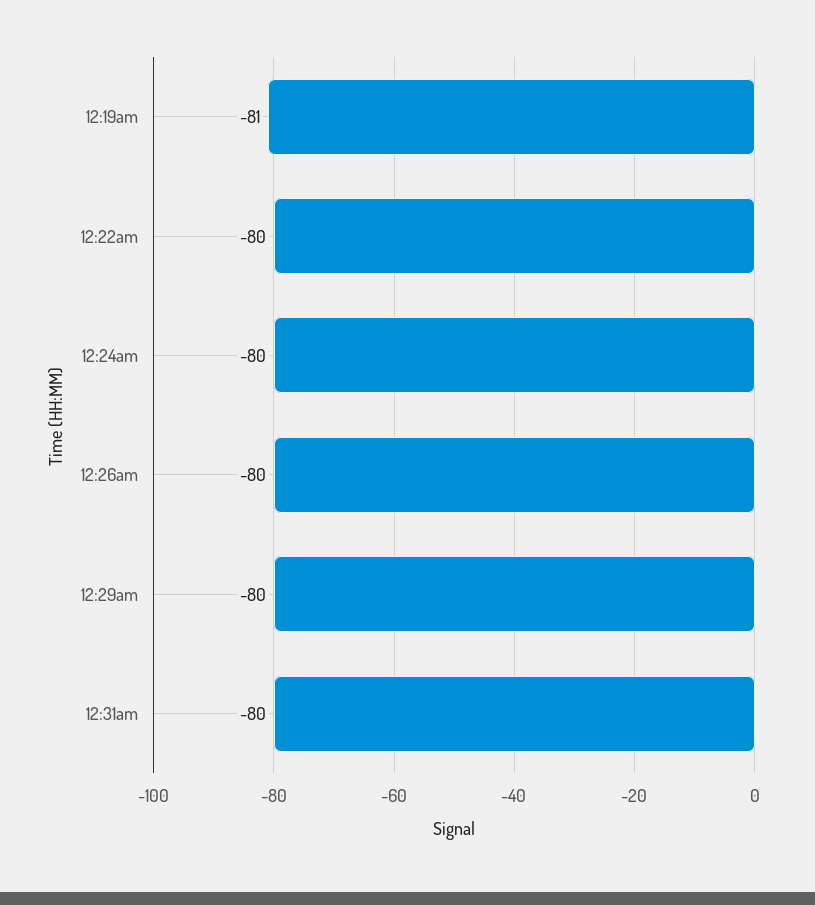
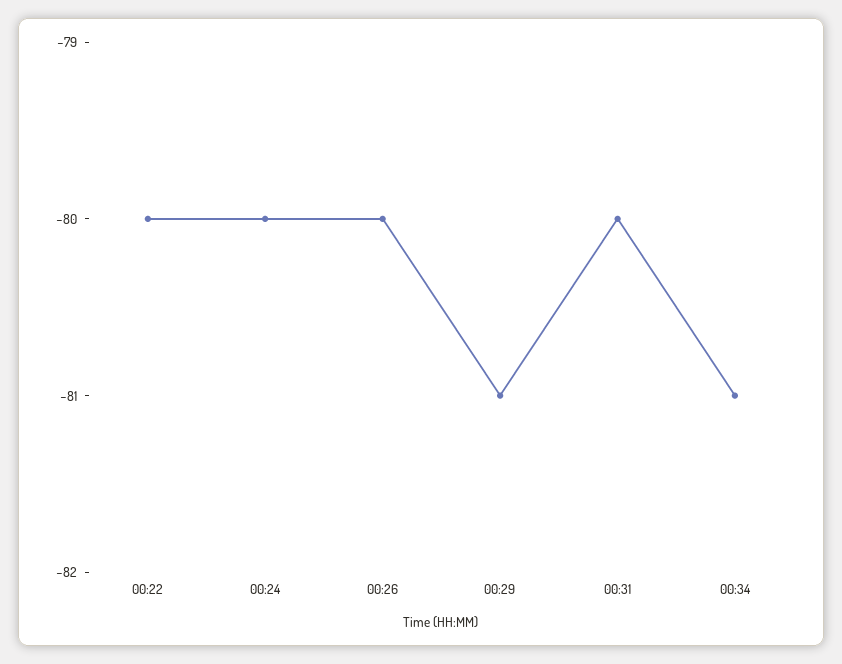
12:19am: -81 -> none
12:29am: -80 -> -81
00:34: none -> -81

